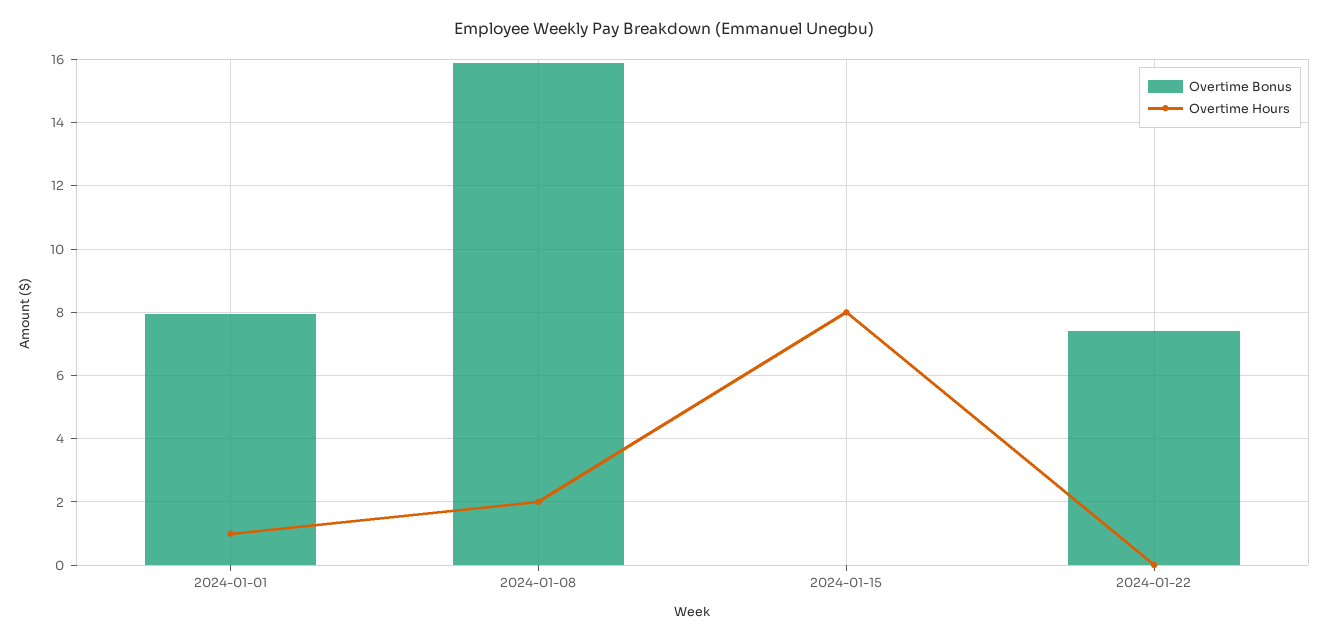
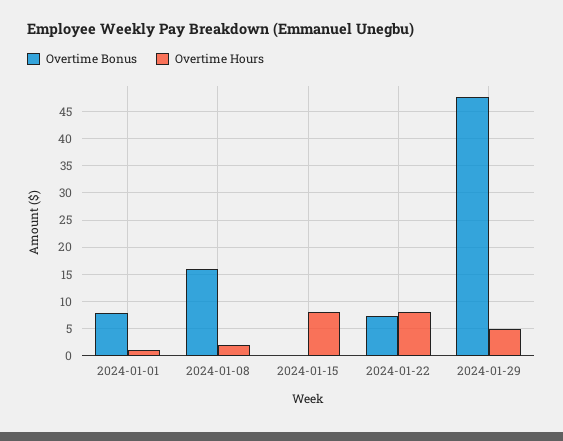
Overtime Hours, 2024-01-22: 0 -> 7.5
Overtime Bonus, 2024-01-29: none -> 47.5
Overtime Hours, 2024-01-29: none -> 5

